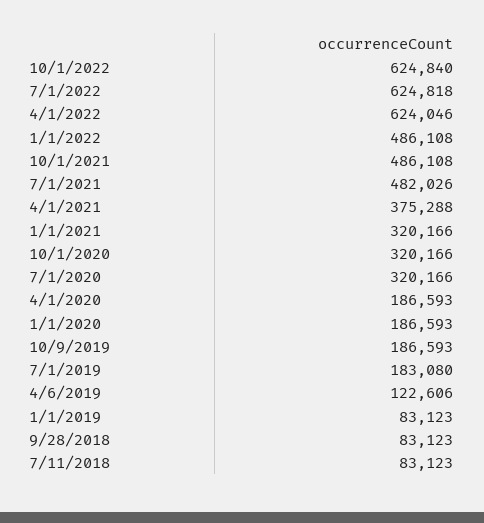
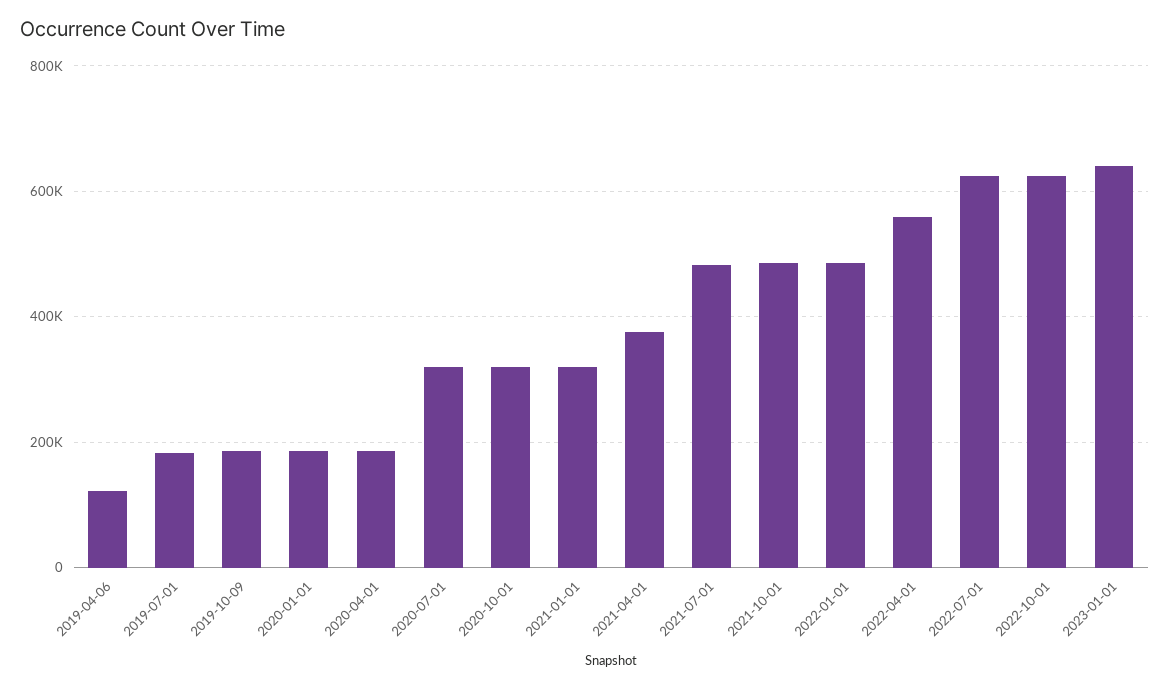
4/1/2022: 624046 -> 560000
1/1/2019: 83123 -> none
9/28/2018: 83123 -> none
7/11/2018: 83123 -> none
2023-01-01: none -> 640000

